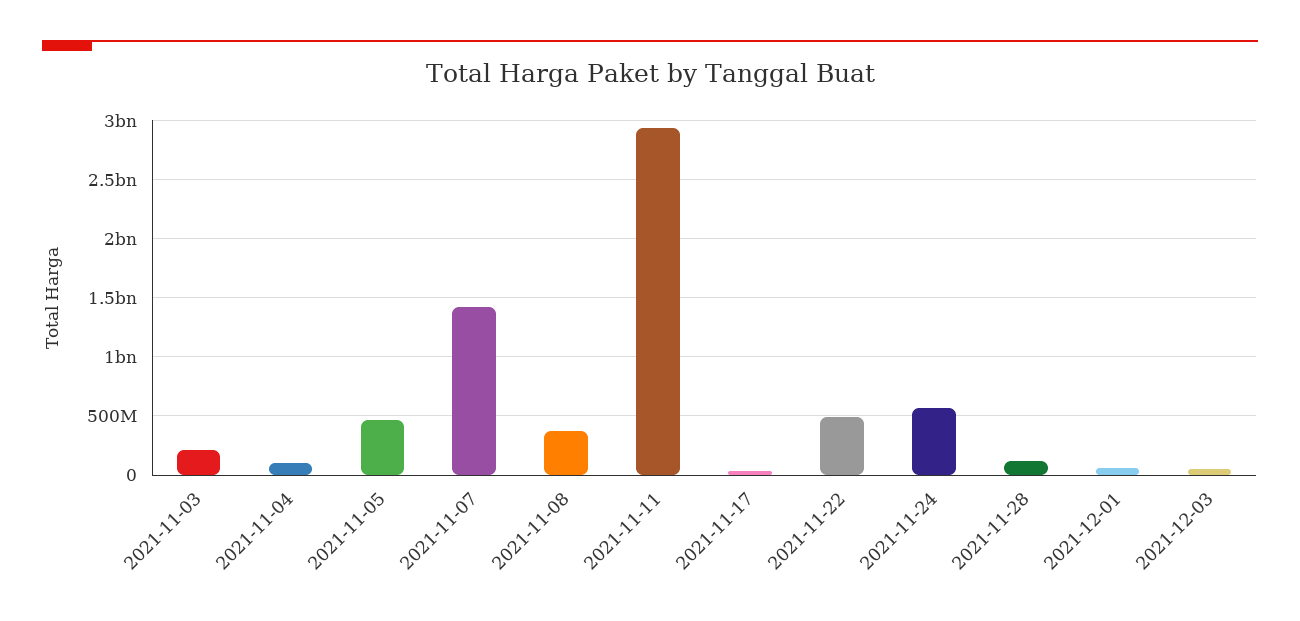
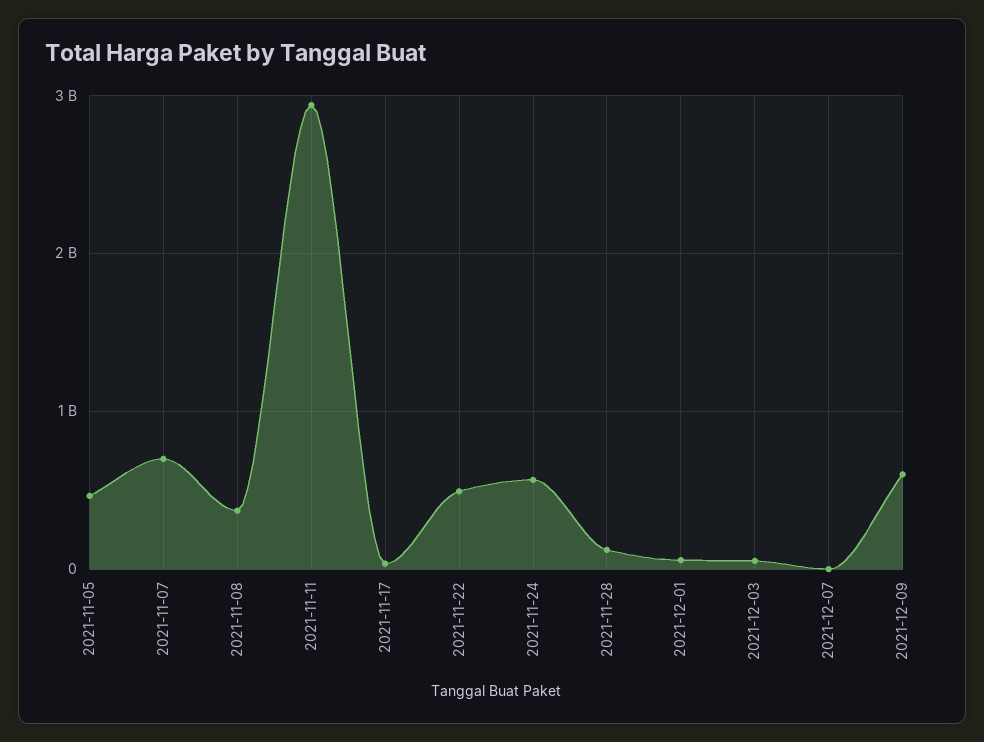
2021-11-03: 200000000 -> none
2021-11-04: 100000000 -> none
2021-11-07: 1400000000 -> 700000000
2021-12-07: none -> 0
2021-12-09: none -> 600000000

